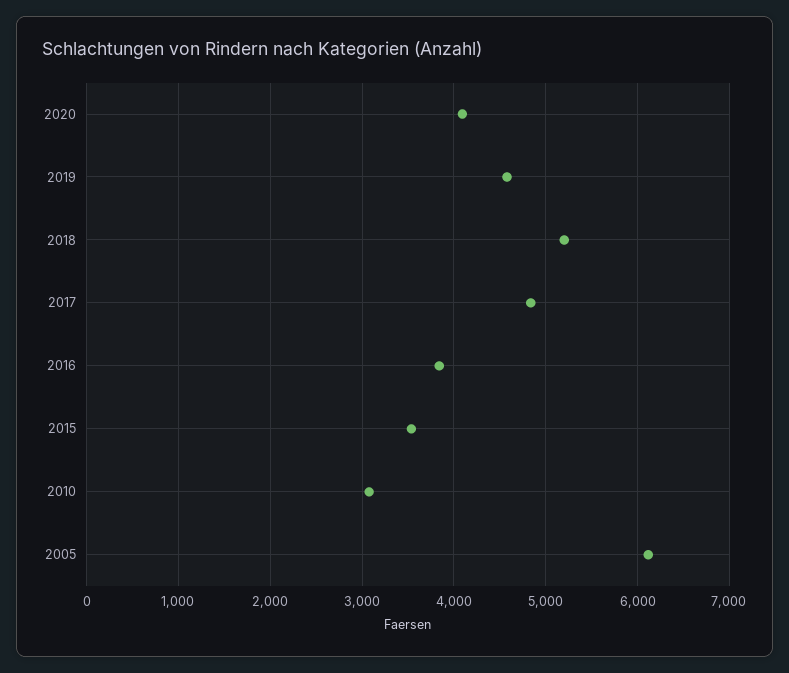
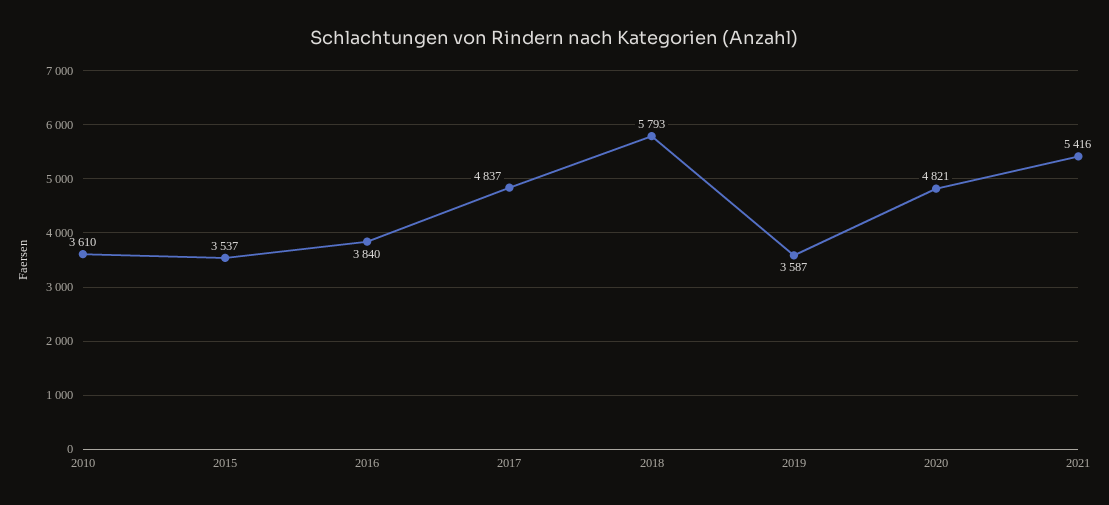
2020: 4100 -> 4821
2019: 4600 -> 3587
2018: 5200 -> 5793
2010: 3100 -> 3610
2005: 6100 -> none
2021: none -> 5416

